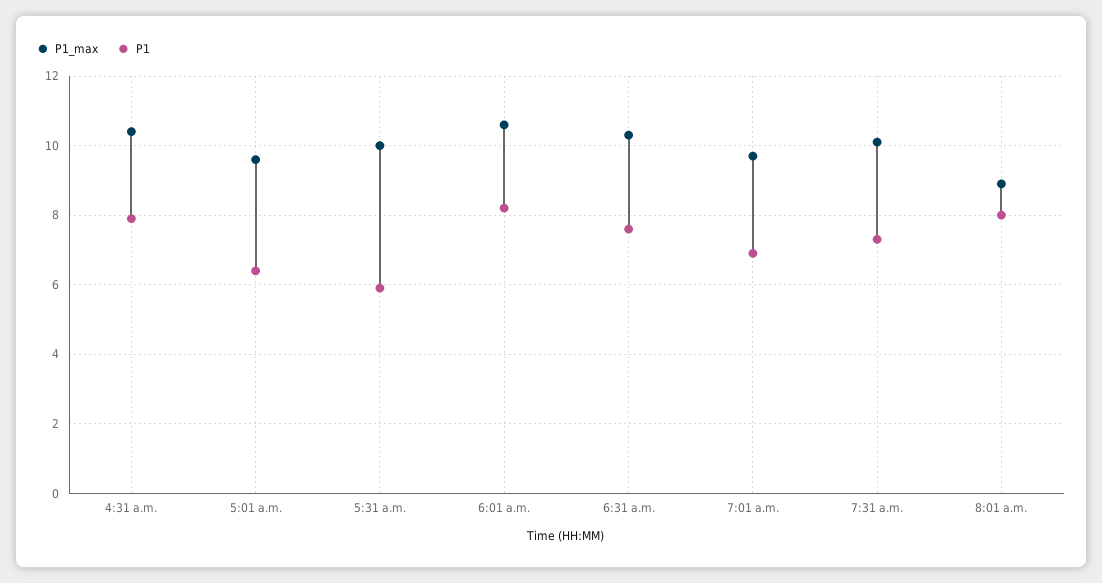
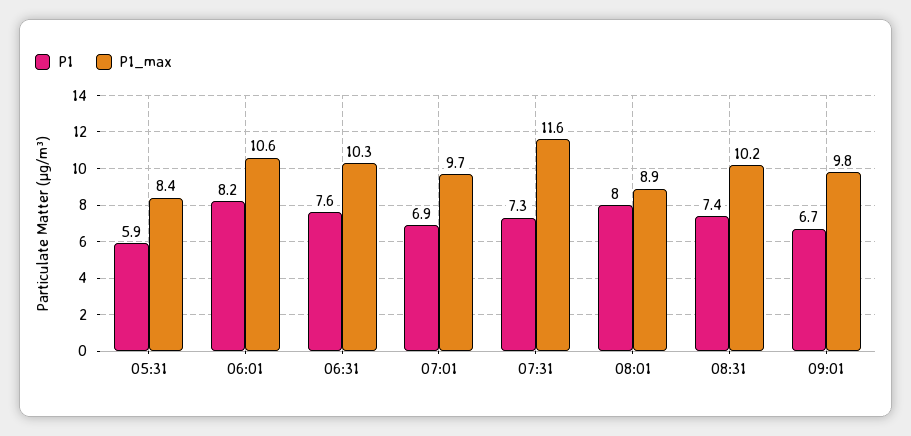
P1_max, 4:31 a.m.: 10.5 -> none
P1, 4:31 a.m.: 8 -> none
P1_max, 5:01 a.m.: 9.5 -> none
P1, 5:01 a.m.: 6.5 -> none
P1_max, 5:31 a.m.: 10 -> 8.4
P1_max, 7:31 a.m.: 10 -> 11.6
P1, 08:31: none -> 7.4
P1_max, 08:31: none -> 10.2
P1, 09:01: none -> 6.7
P1_max, 09:01: none -> 9.8

